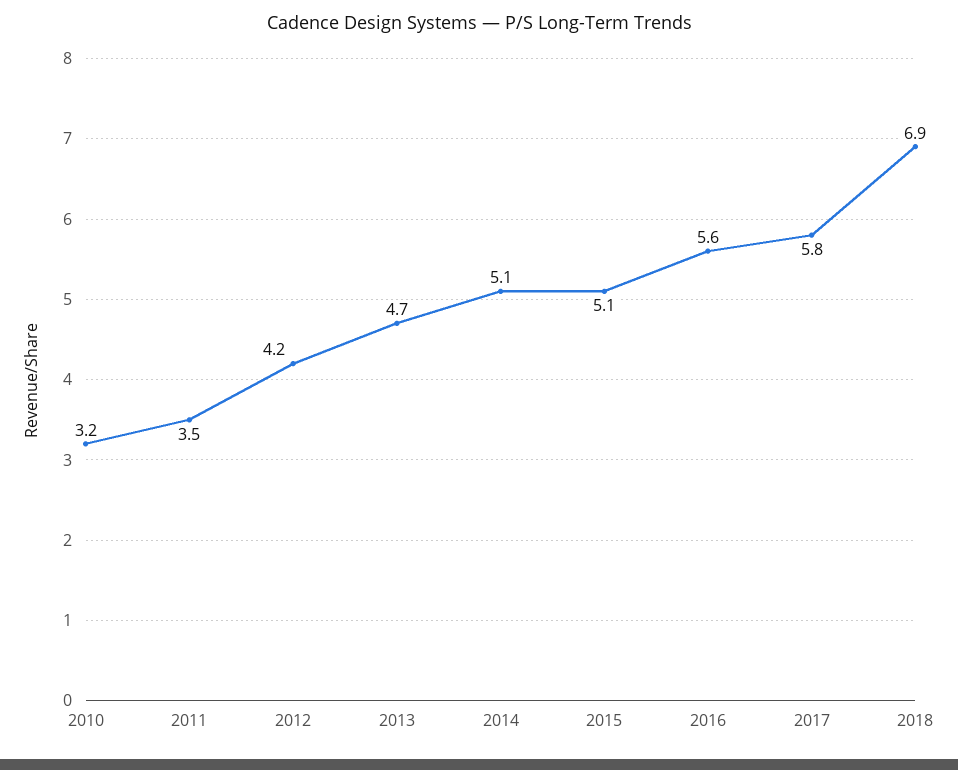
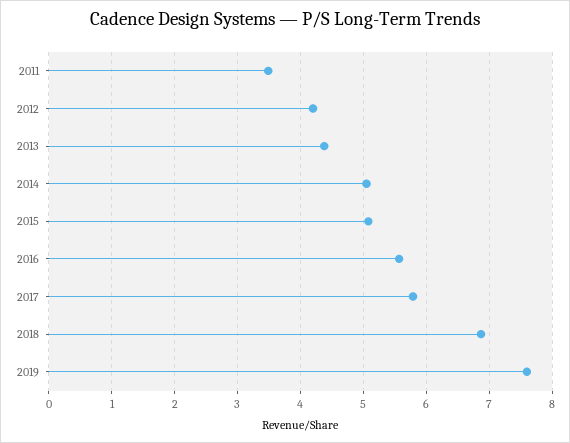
2010: 3.2 -> none
2013: 4.7 -> 4.4
2019: none -> 7.6

